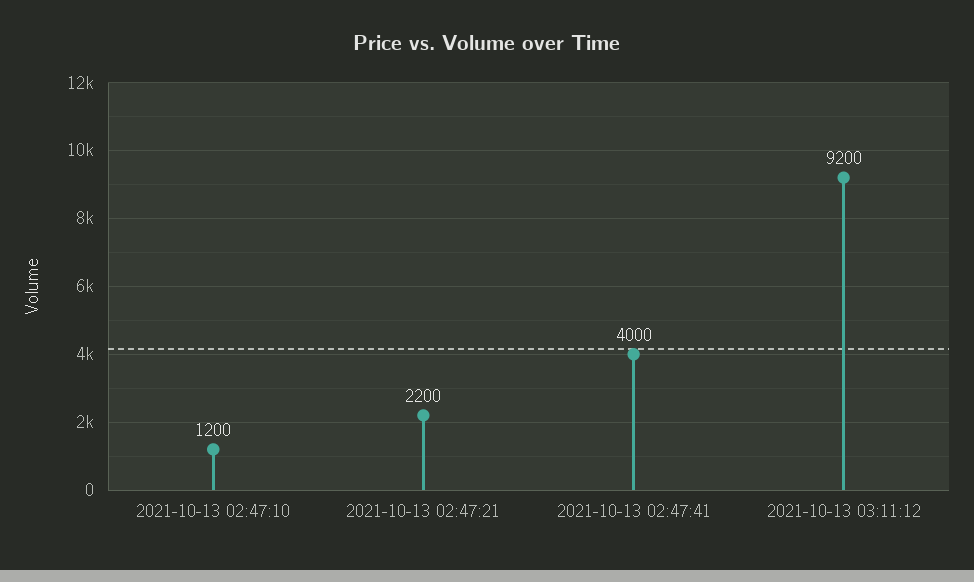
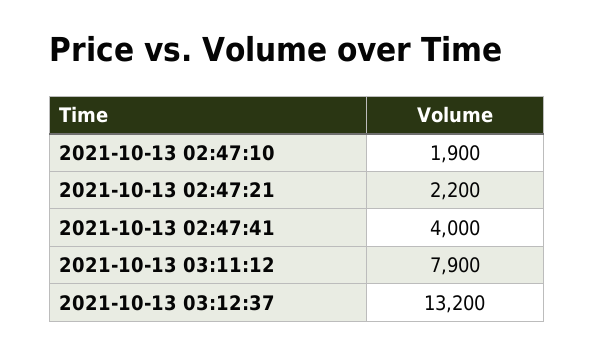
2021-10-13 02:47:10: 1200 -> 1900
2021-10-13 03:11:12: 9200 -> 7900
2021-10-13 03:12:37: none -> 13200

